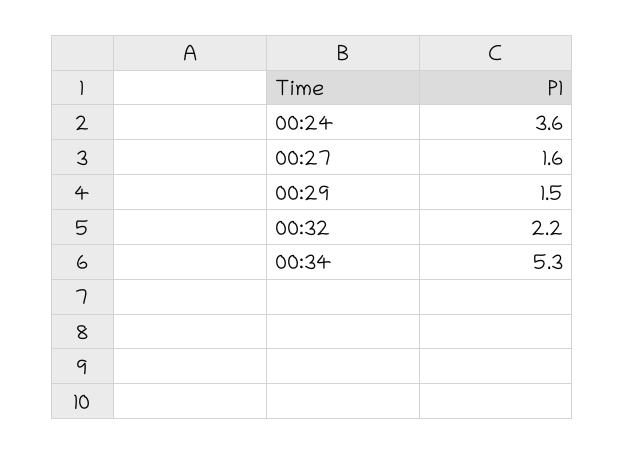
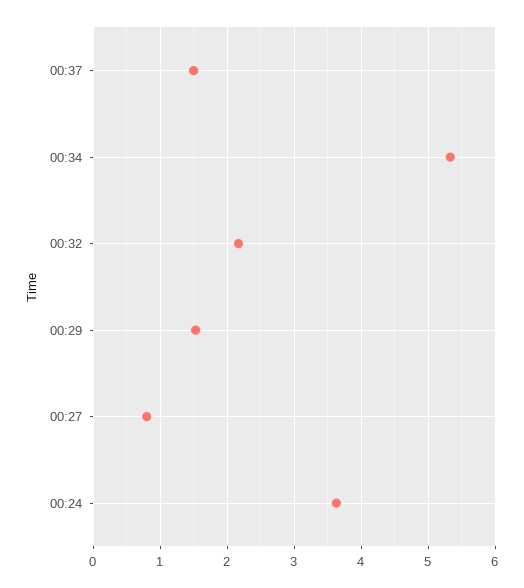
00:27: 1.6 -> 0.8
00:37: none -> 1.5

